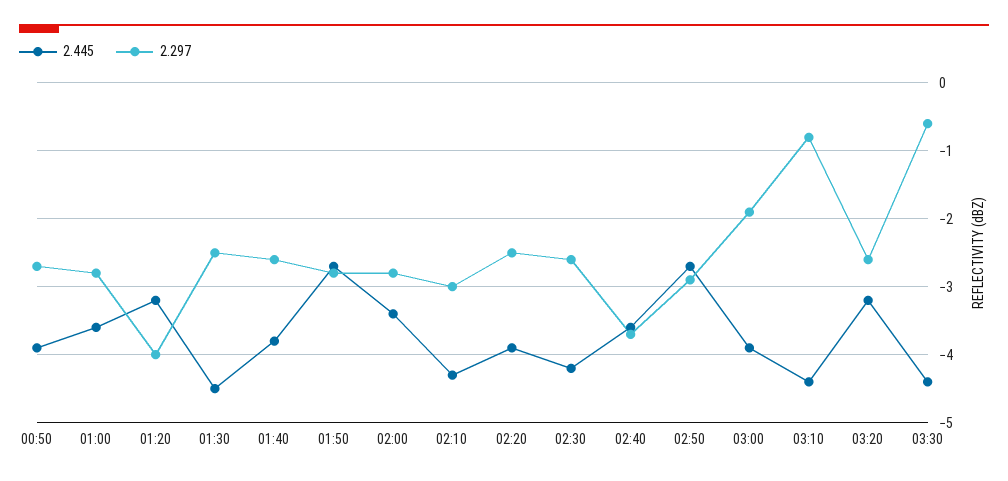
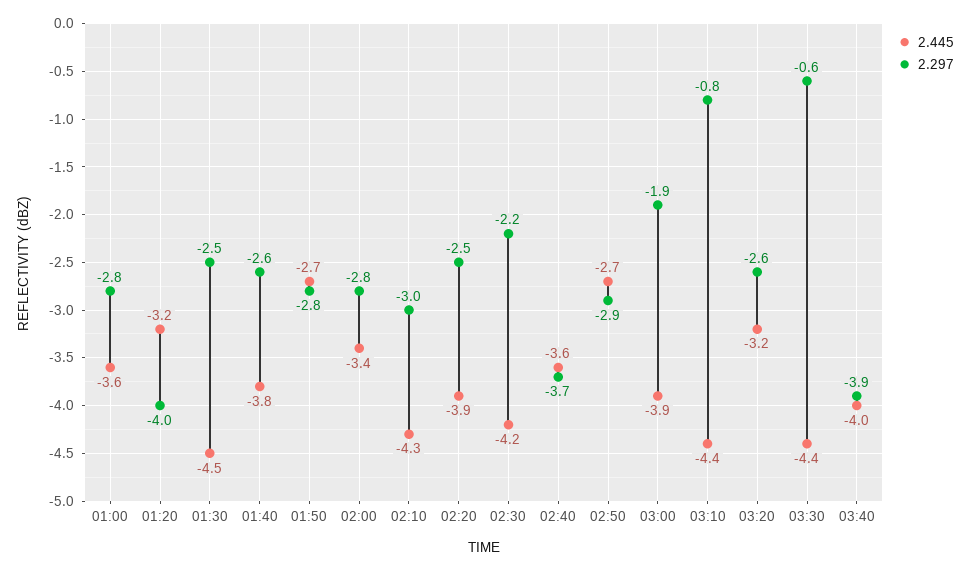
2.445, 00:50: -3.9 -> none
2.297, 00:50: -2.7 -> none
2.297, 02:30: -2.6 -> -2.2
2.445, 03:40: none -> -4
2.297, 03:40: none -> -3.9

